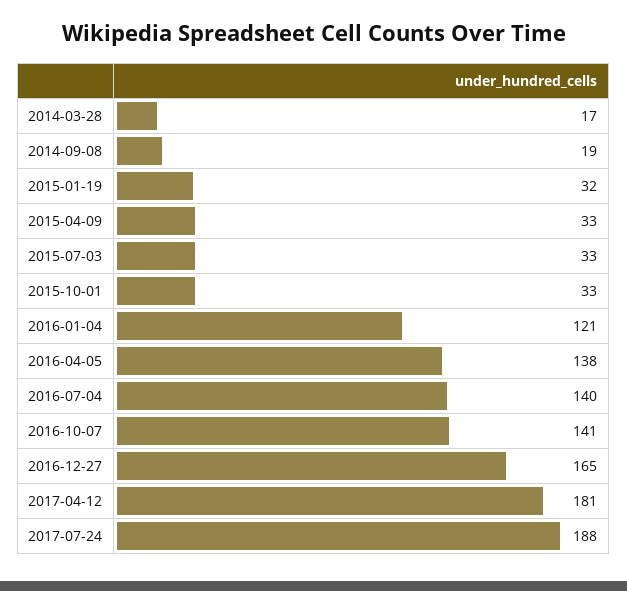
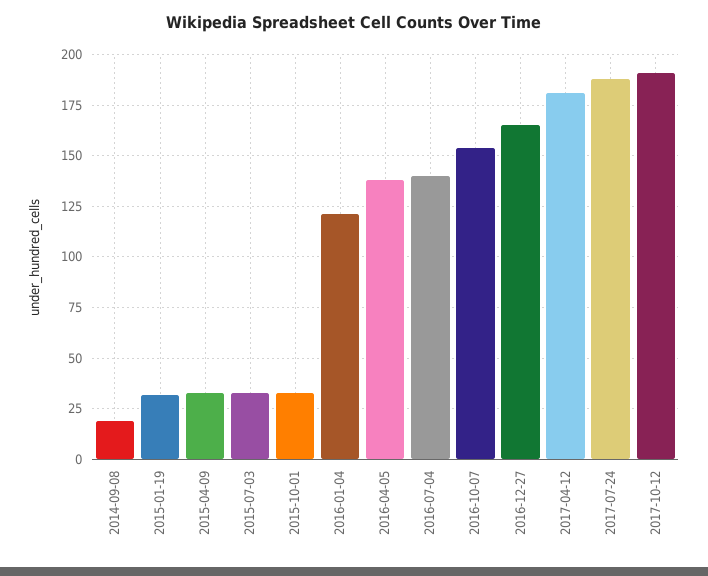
2014-03-28: 17 -> none
2016-10-07: 141 -> 155
2017-10-12: none -> 190

